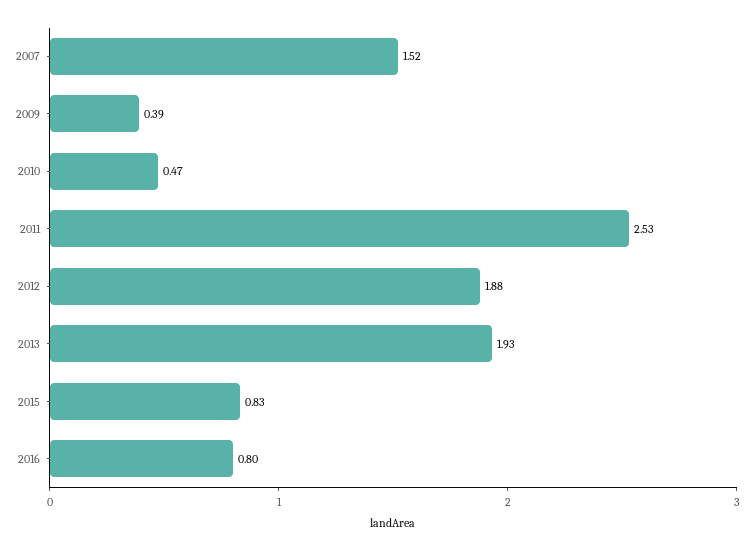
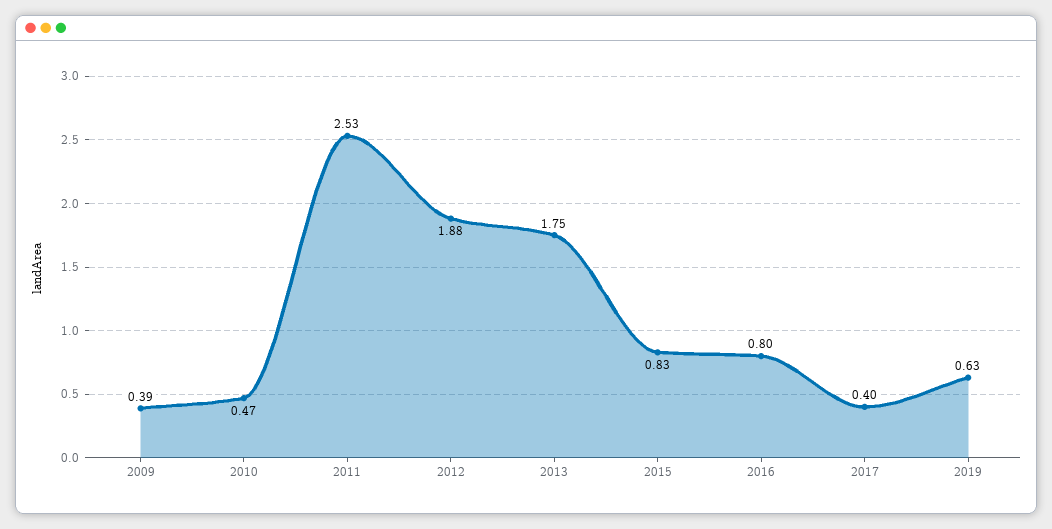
2007: 1.52 -> none
2013: 1.93 -> 1.75
2017: none -> 0.4
2019: none -> 0.63

